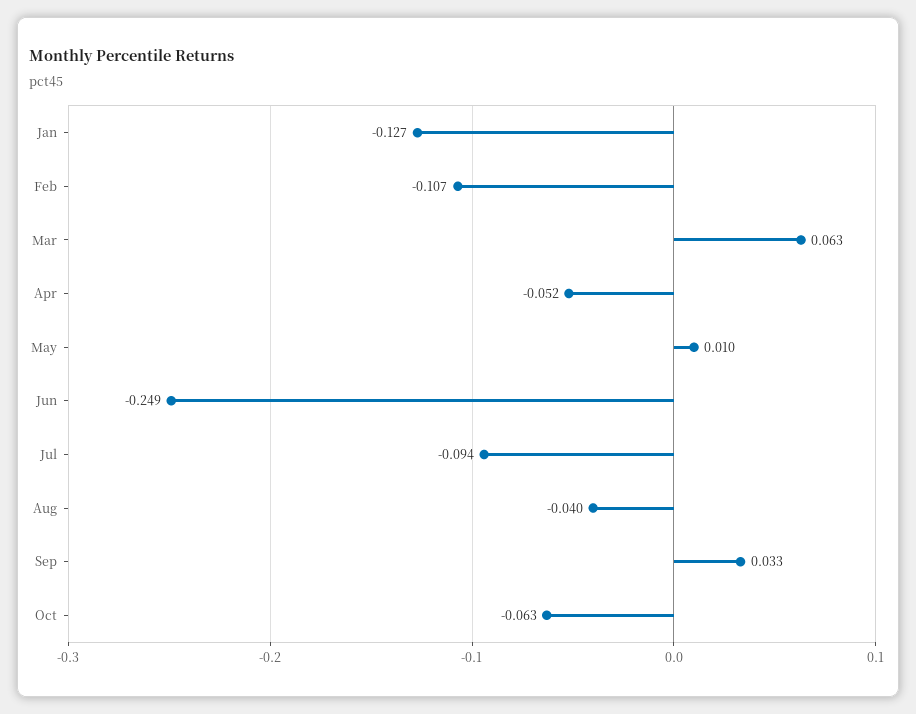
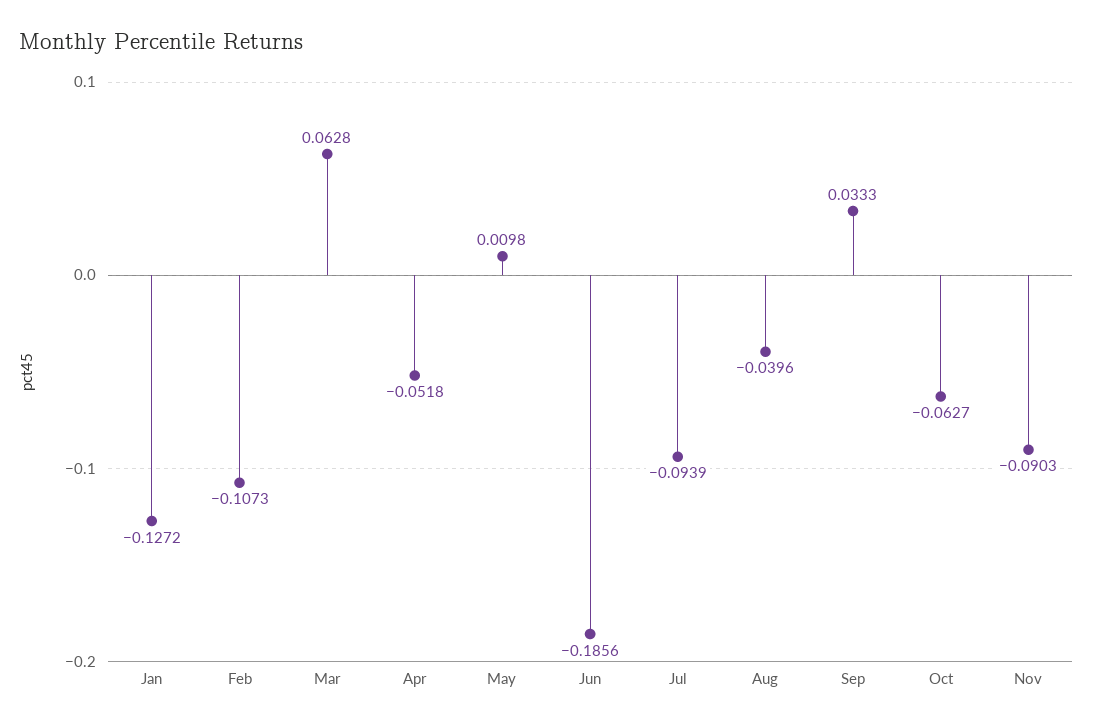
Jun: -0.249 -> -0.1856
Nov: none -> -0.0903

